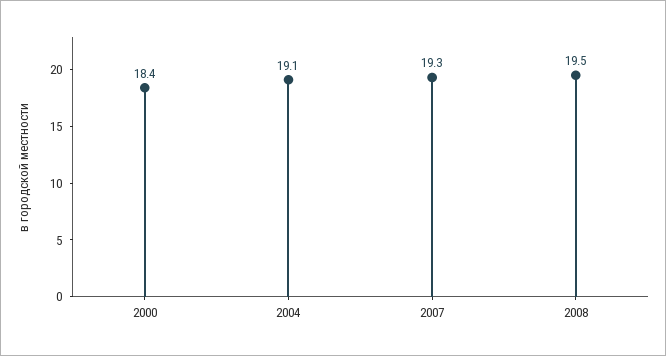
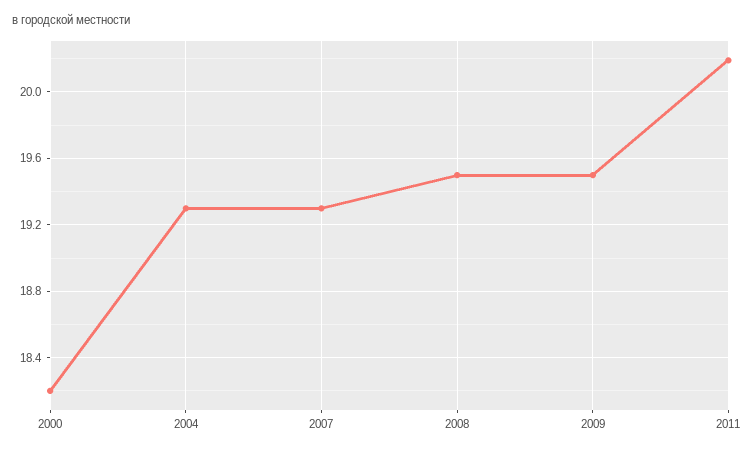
2000: 18.4 -> 18.2
2004: 19.1 -> 19.3
2009: none -> 19.5
2011: none -> 20.2

